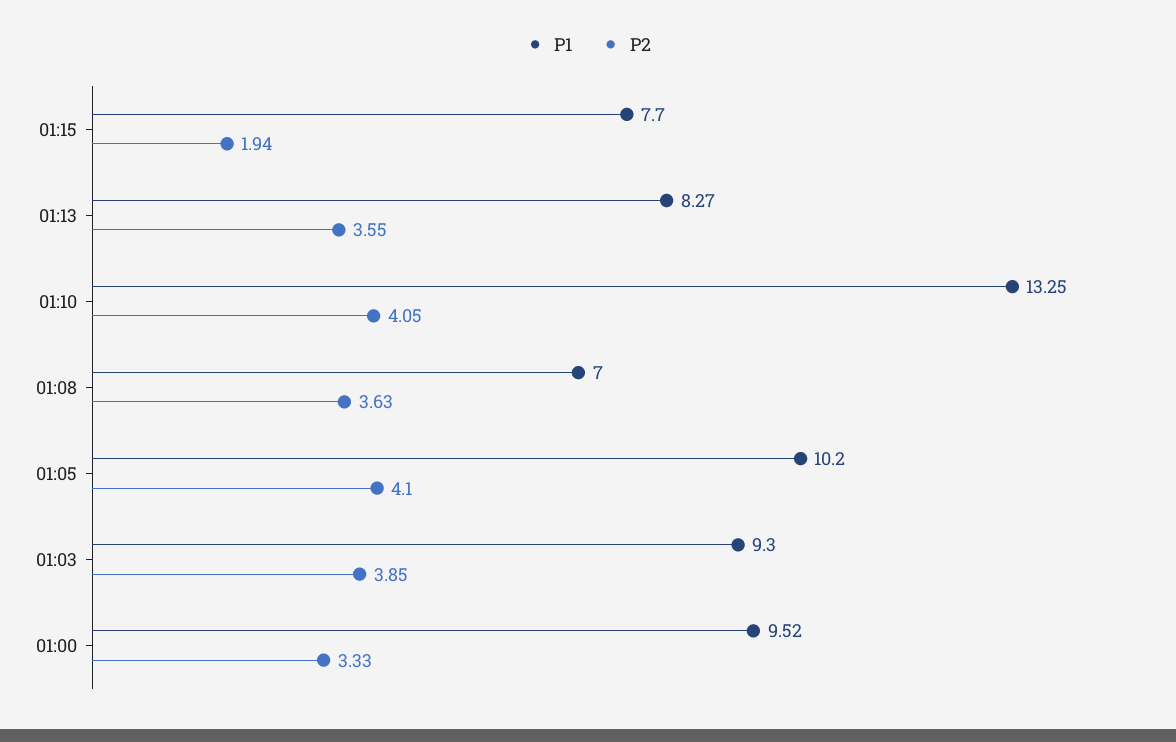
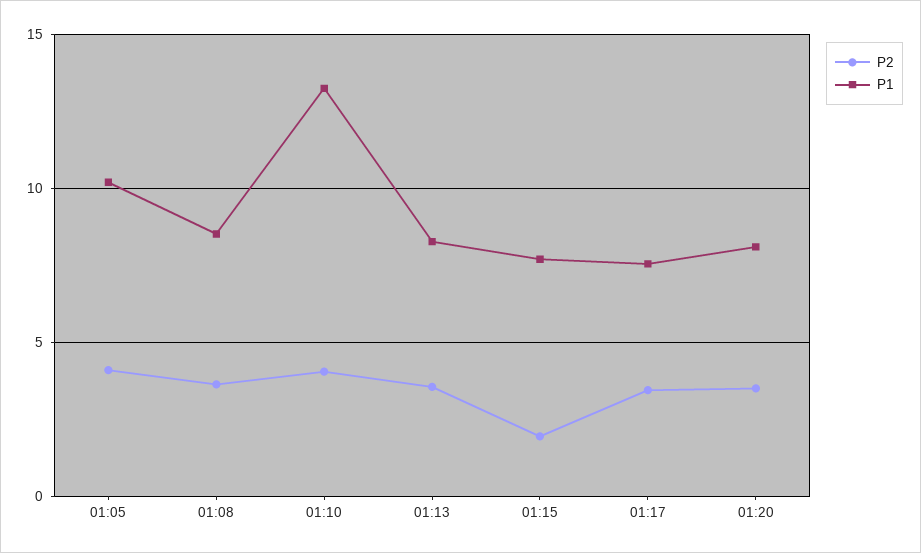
P1, 01:08: 7 -> 8.5
P1, 01:03: 9.3 -> none
P2, 01:03: 3.85 -> none
P1, 01:00: 9.52 -> none
P2, 01:00: 3.33 -> none
P2, 01:17: none -> 3.5
P1, 01:17: none -> 7.5
P2, 01:20: none -> 3.5
P1, 01:20: none -> 8

